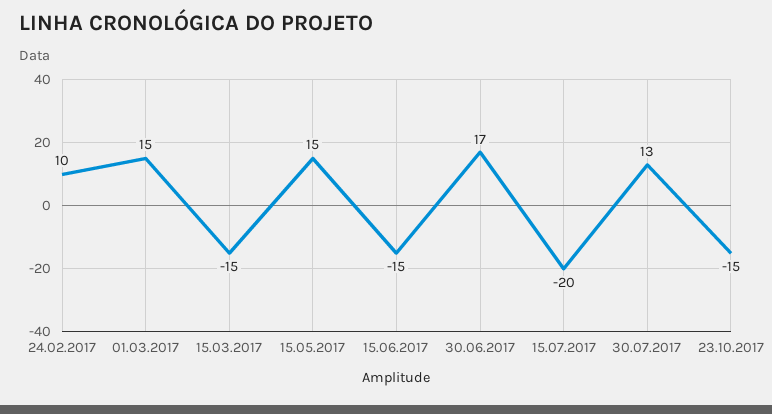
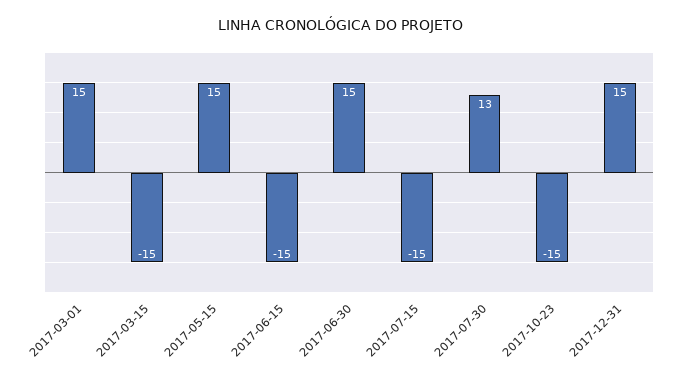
24.02.2017: 10 -> none
30.06.2017: 17 -> 15
15.07.2017: -20 -> -15
2017-12-31: none -> 15

